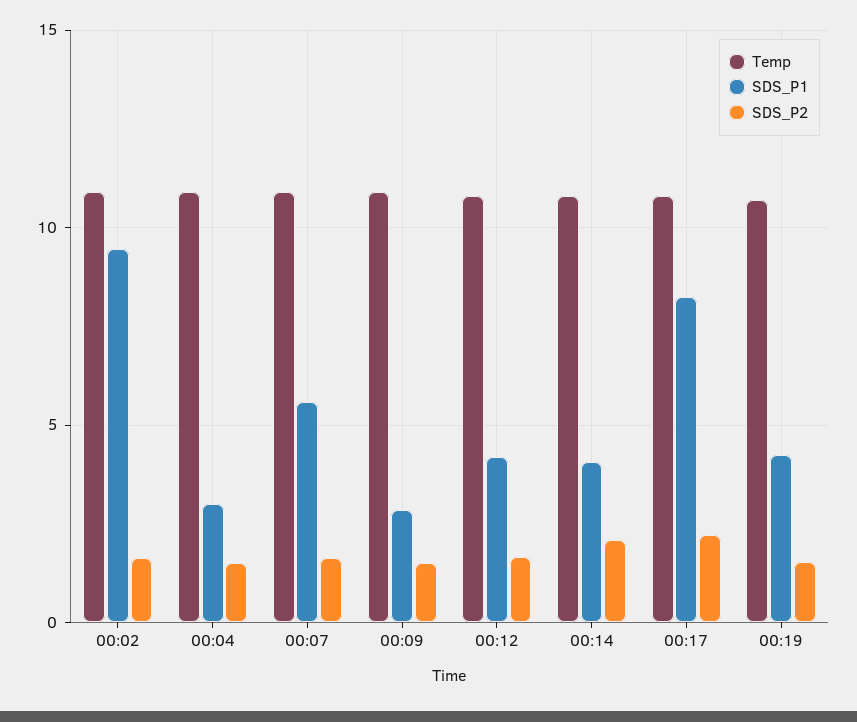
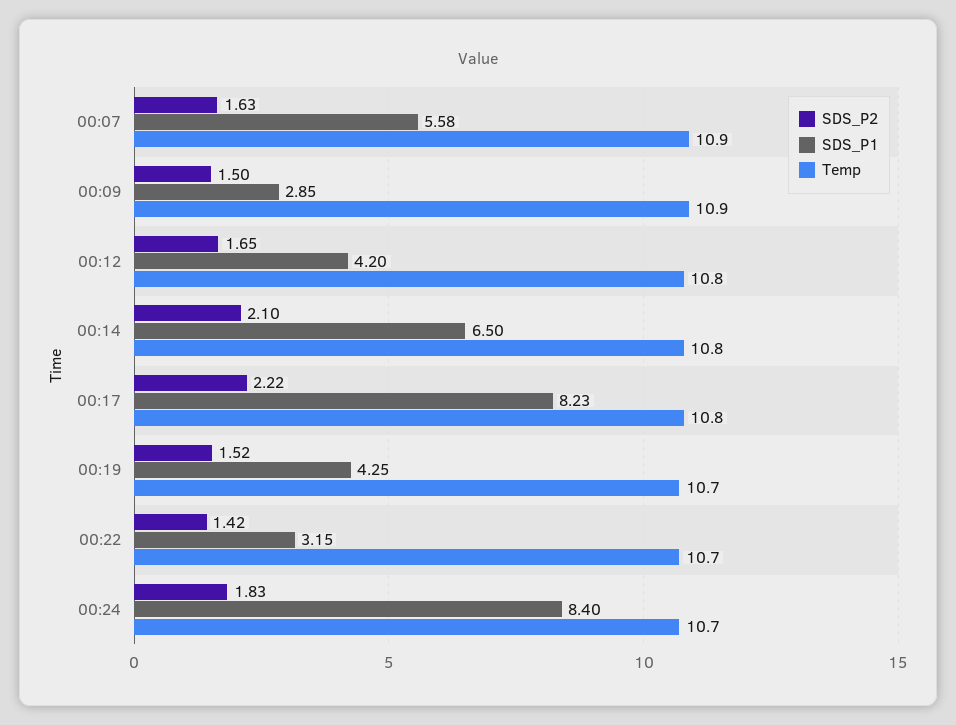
Temp, 00:02: 11 -> none
SDS_P1, 00:02: 9.5 -> none
SDS_P2, 00:02: 1.5 -> none
Temp, 00:04: 11 -> none
SDS_P1, 00:04: 3 -> none
SDS_P2, 00:04: 1.5 -> none
SDS_P1, 00:14: 4 -> 6.5
SDS_P2, 00:22: none -> 1.42
SDS_P1, 00:22: none -> 3.15
Temp, 00:22: none -> 10.7
SDS_P2, 00:24: none -> 1.83
SDS_P1, 00:24: none -> 8.4
Temp, 00:24: none -> 10.7

